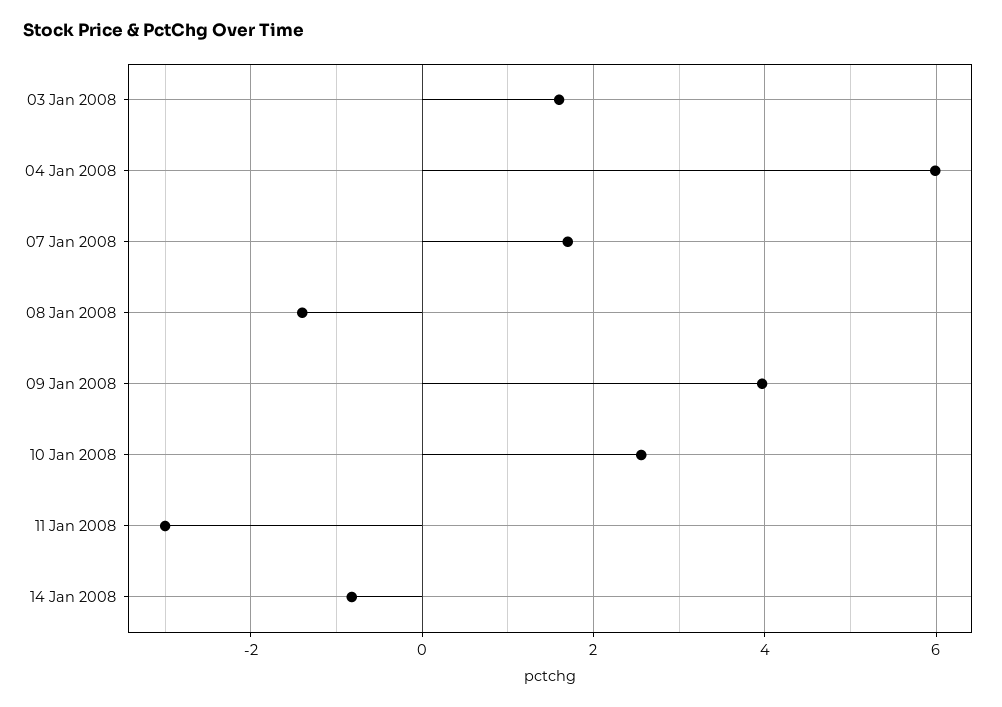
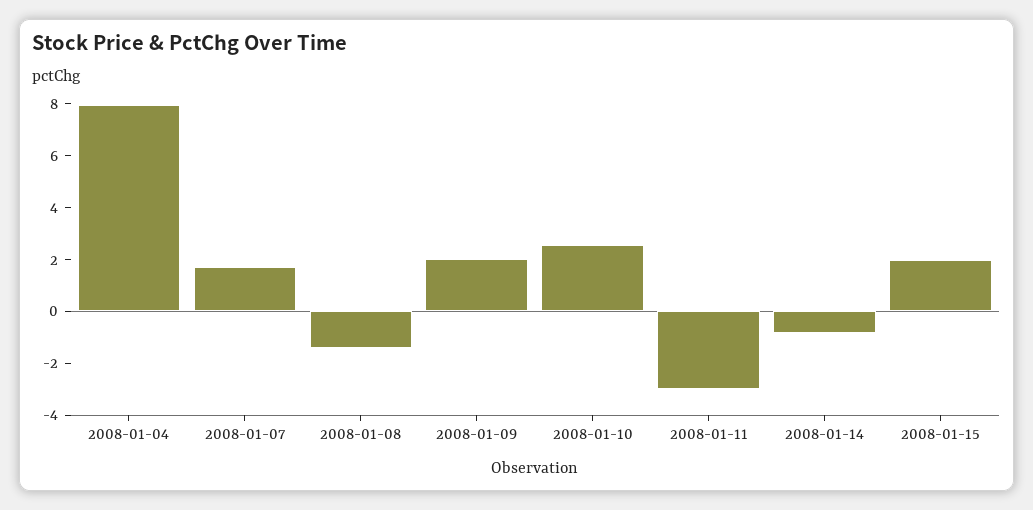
03 Jan 2008: 1.6 -> none
04 Jan 2008: 6 -> 8
09 Jan 2008: 4 -> 2
2008-01-15: none -> 2

